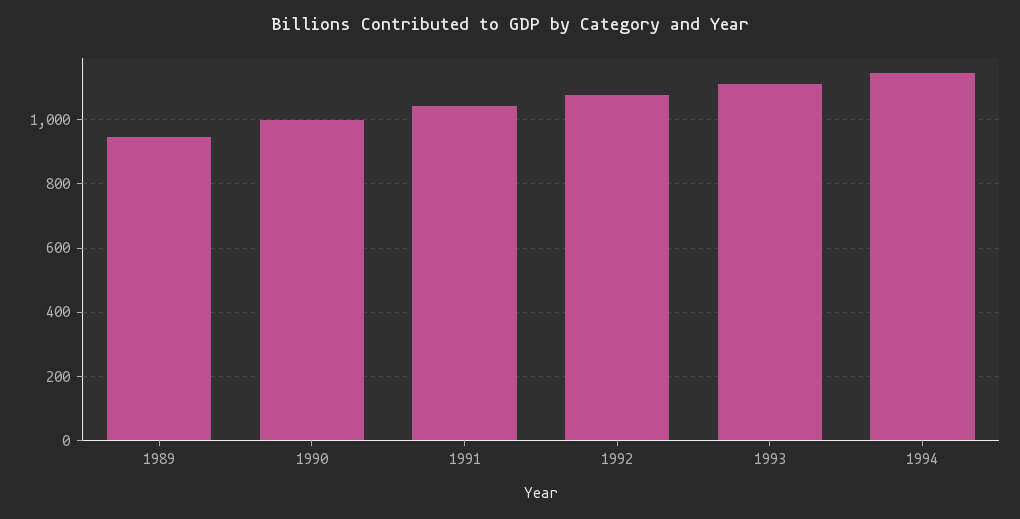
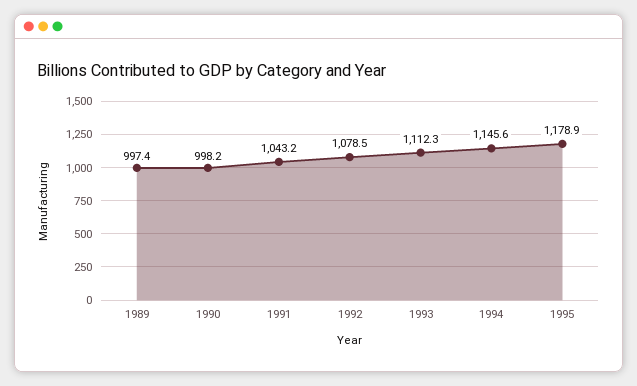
1989: 940 -> 997.4
1995: none -> 1178.9

